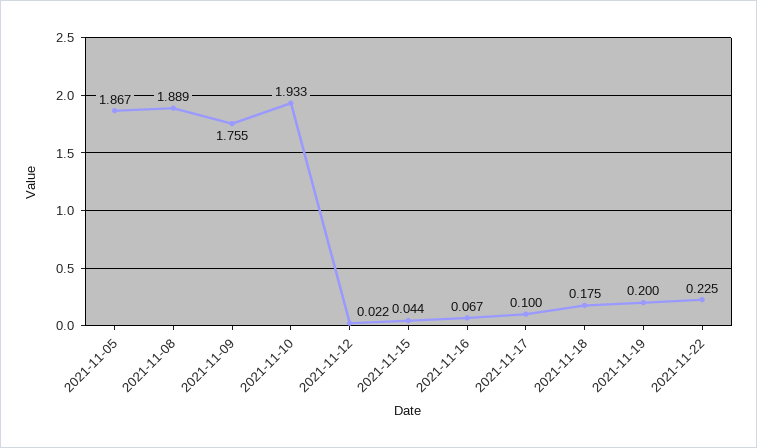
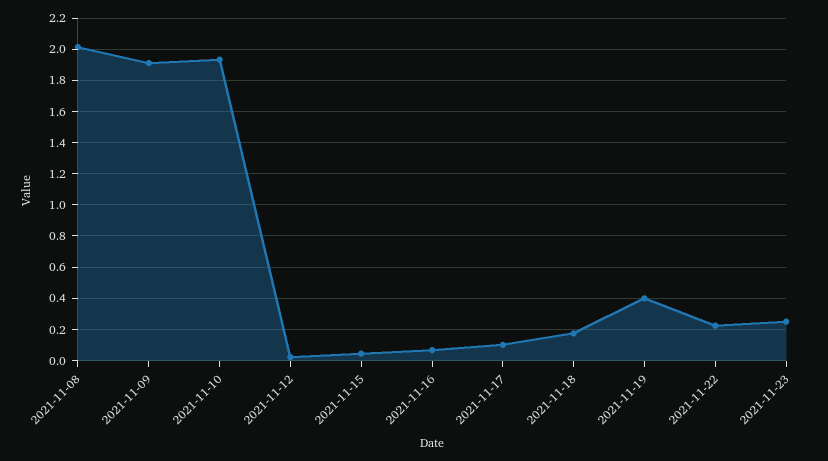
2021-11-05: 1.867 -> none
2021-11-08: 1.889 -> 2
2021-11-09: 1.755 -> 1.9
2021-11-19: 0.2 -> 0.4
2021-11-23: none -> 0.25

